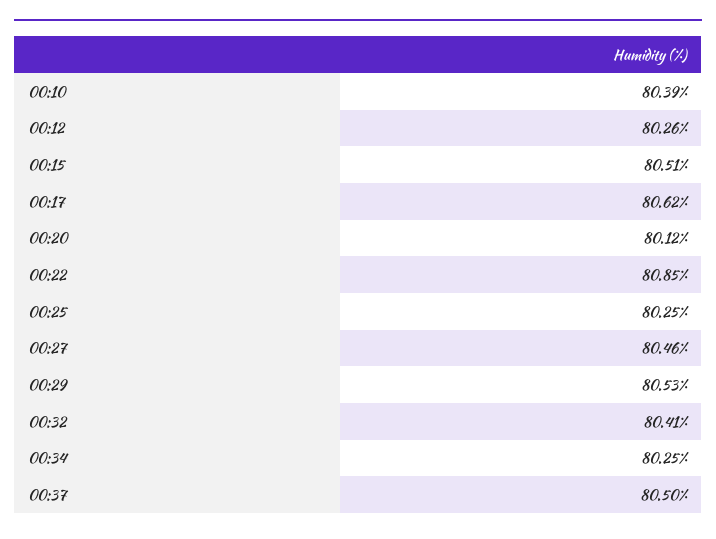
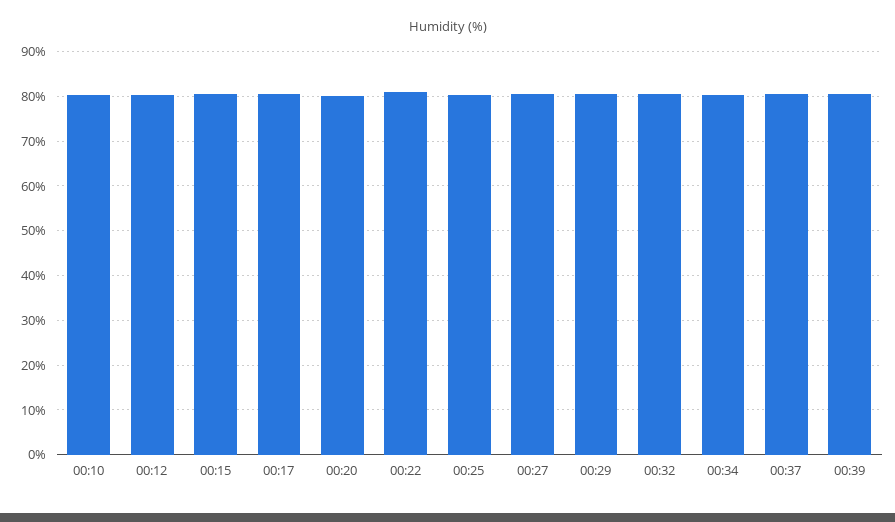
00:39: none -> 80

